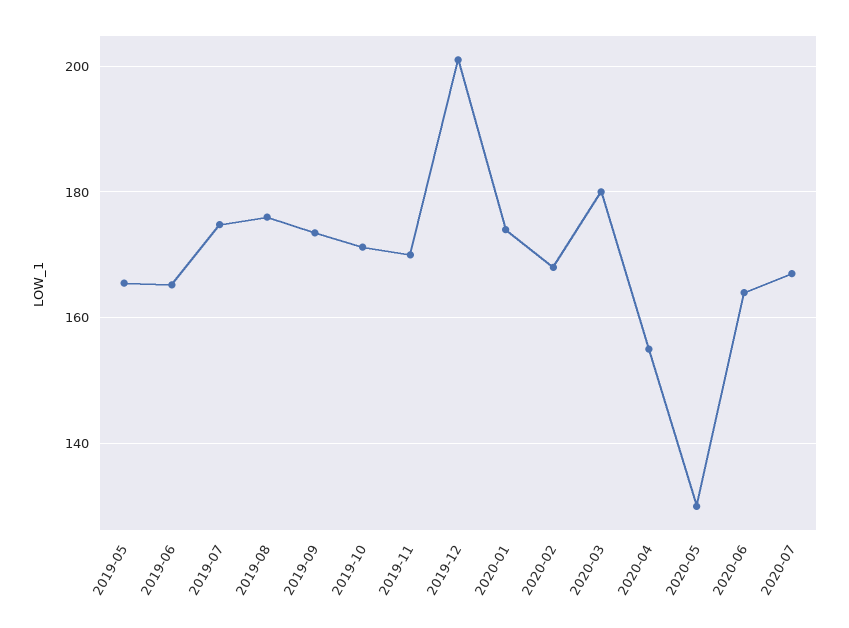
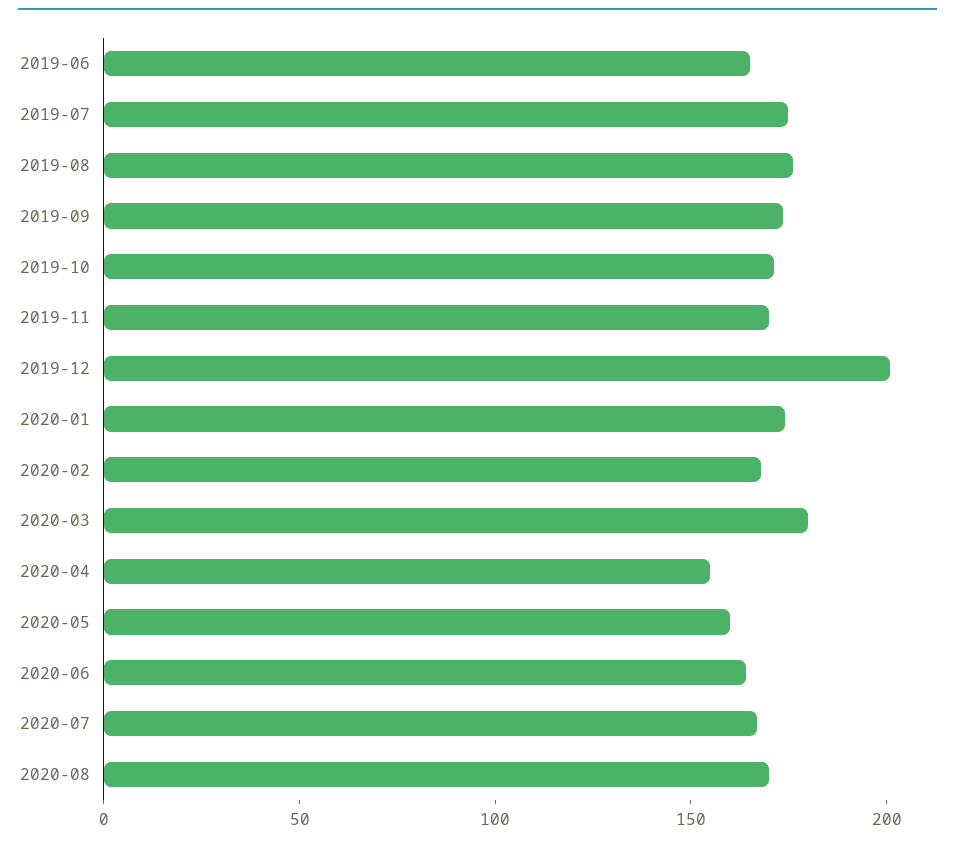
2019-05: 166 -> none
2020-05: 130 -> 160
2020-08: none -> 170

